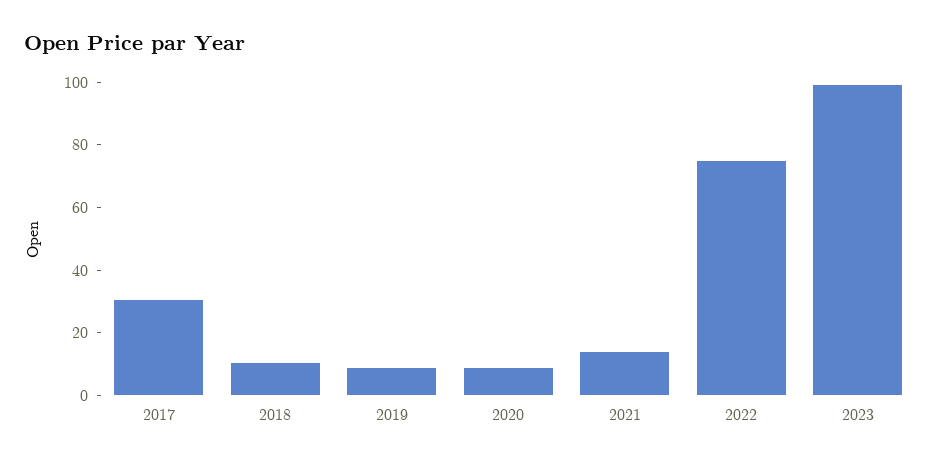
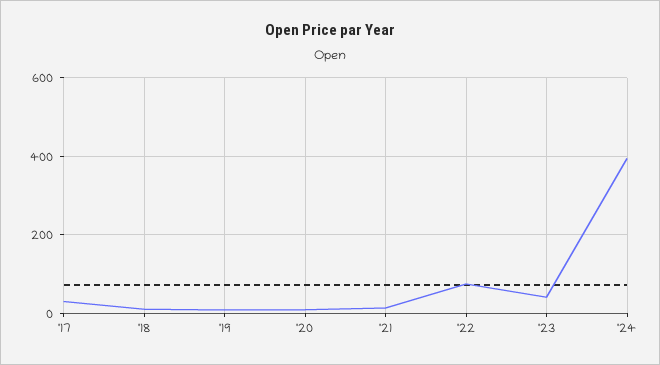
2023: 100 -> 40
'24: none -> 400

